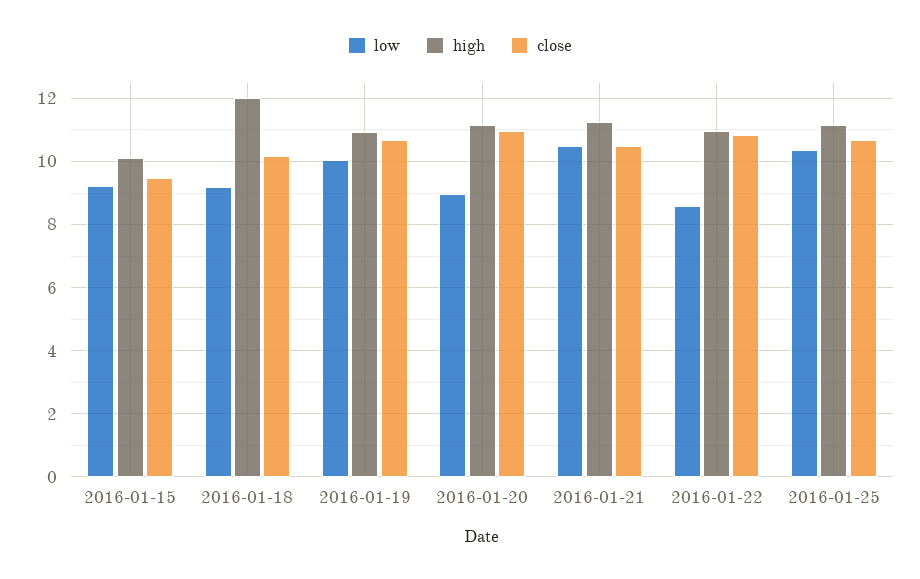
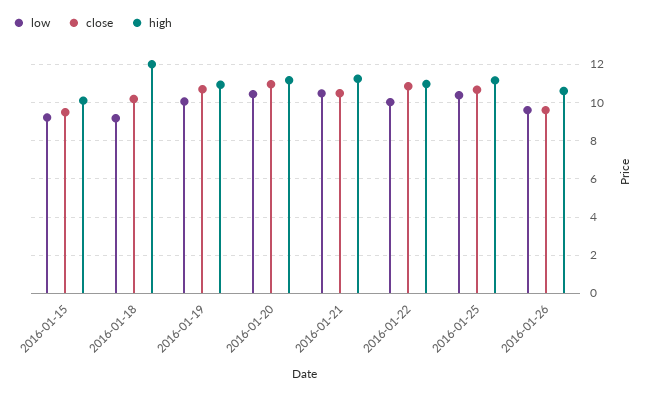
low, 2016-01-20: 9 -> 10.5
low, 2016-01-22: 8.6 -> 10
low, 2016-01-26: none -> 9.5
close, 2016-01-26: none -> 9.5
high, 2016-01-26: none -> 10.5

